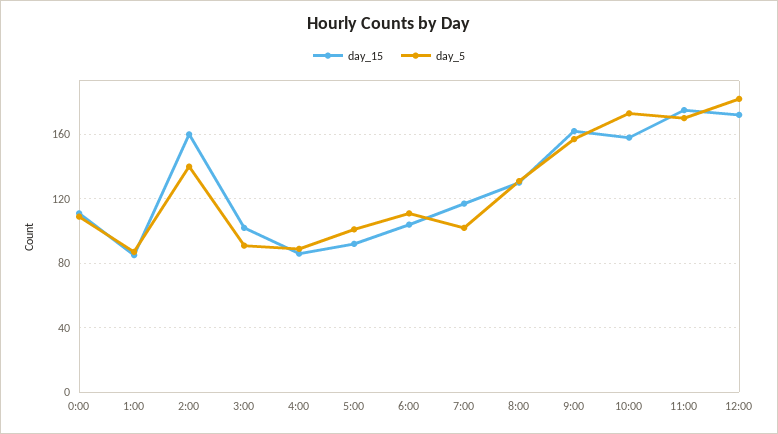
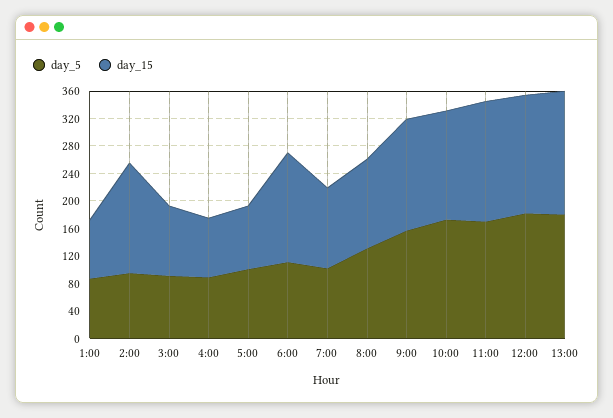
day_15, 0:00: 110 -> none
day_5, 0:00: 110 -> none
day_5, 2:00: 140 -> 100
day_15, 6:00: 105 -> 160
day_5, 13:00: none -> 180
day_15, 13:00: none -> 180

